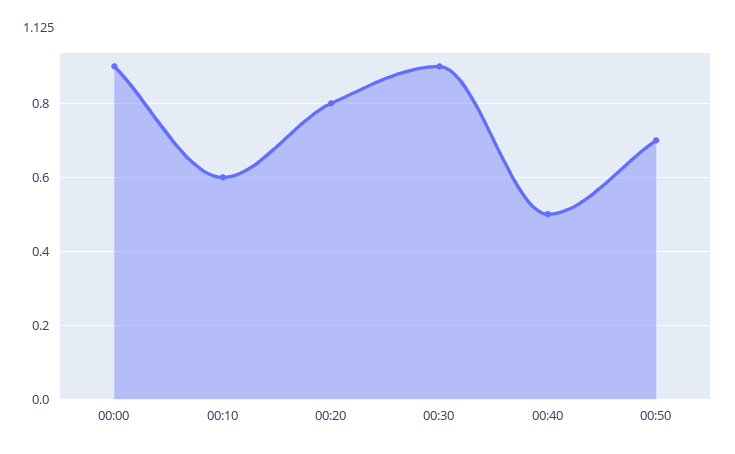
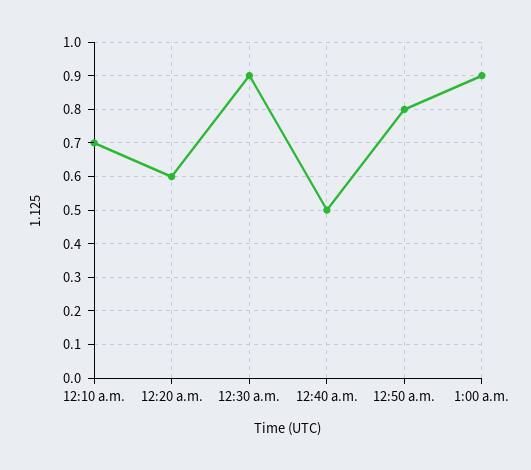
00:00: 0.9 -> none
00:10: 0.6 -> 0.7
00:20: 0.8 -> 0.6
00:50: 0.7 -> 0.8
1:00 a.m.: none -> 0.9

